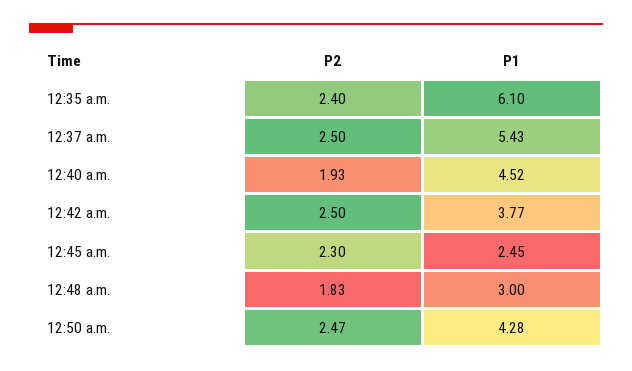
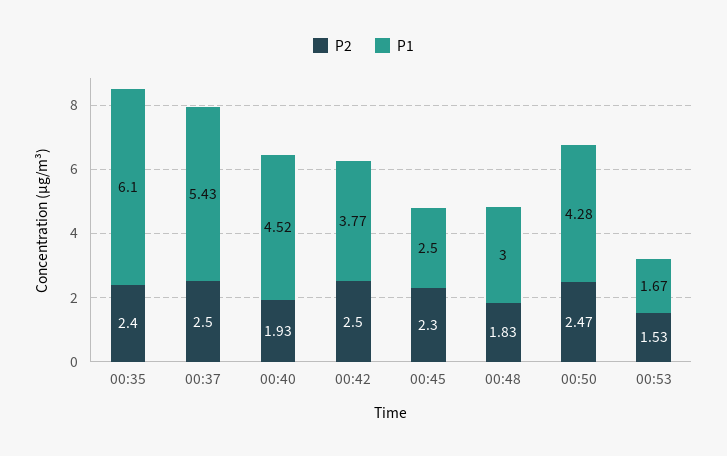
P1, 12:45 a.m.: 2.45 -> 2.5
P2, 00:53: none -> 1.53
P1, 00:53: none -> 1.67

